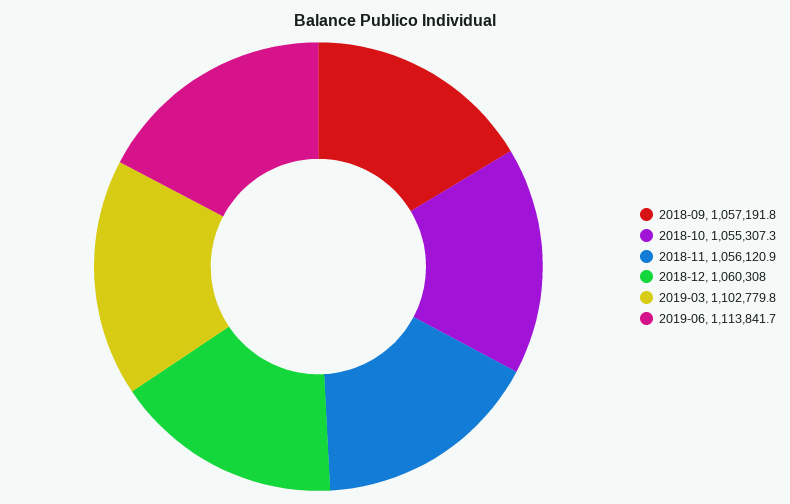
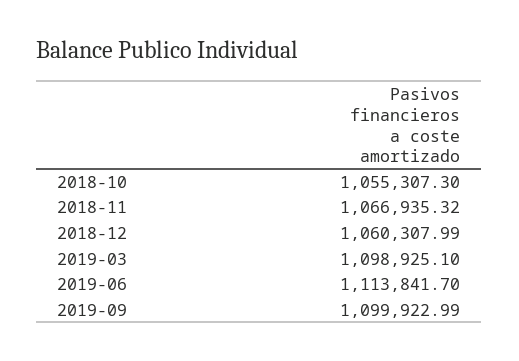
2018-09: 1057191.8 -> none
2018-11: 1056120.9 -> 1066935.32
2019-03: 1102779.8 -> 1098925.1
2019-09: none -> 1099922.99

